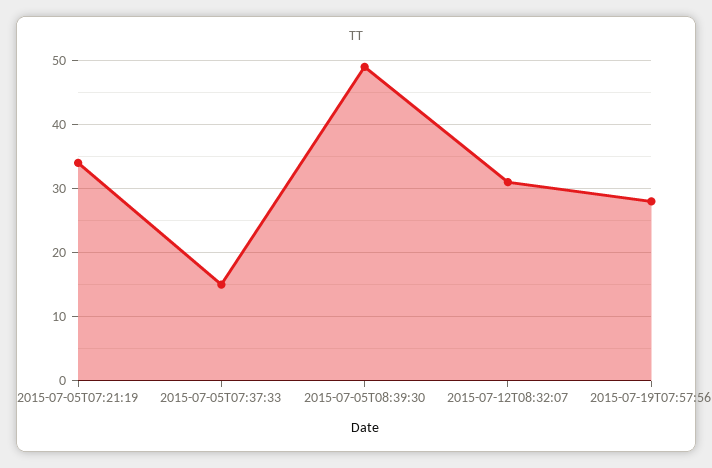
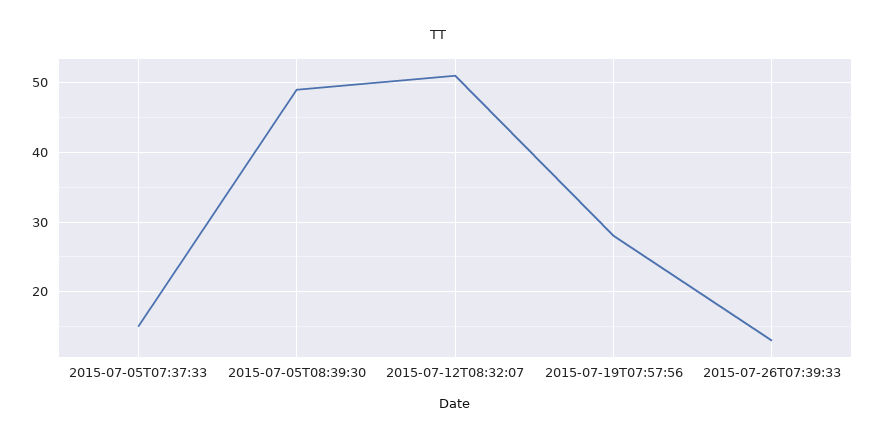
2015-07-05T07:21:19: 34 -> none
2015-07-12T08:32:07: 31 -> 51
2015-07-26T07:39:33: none -> 13

